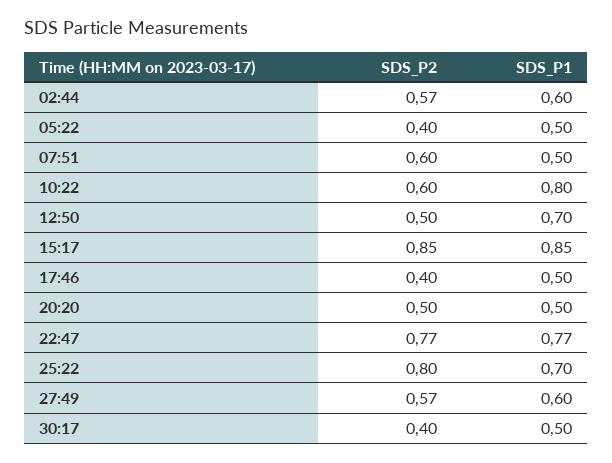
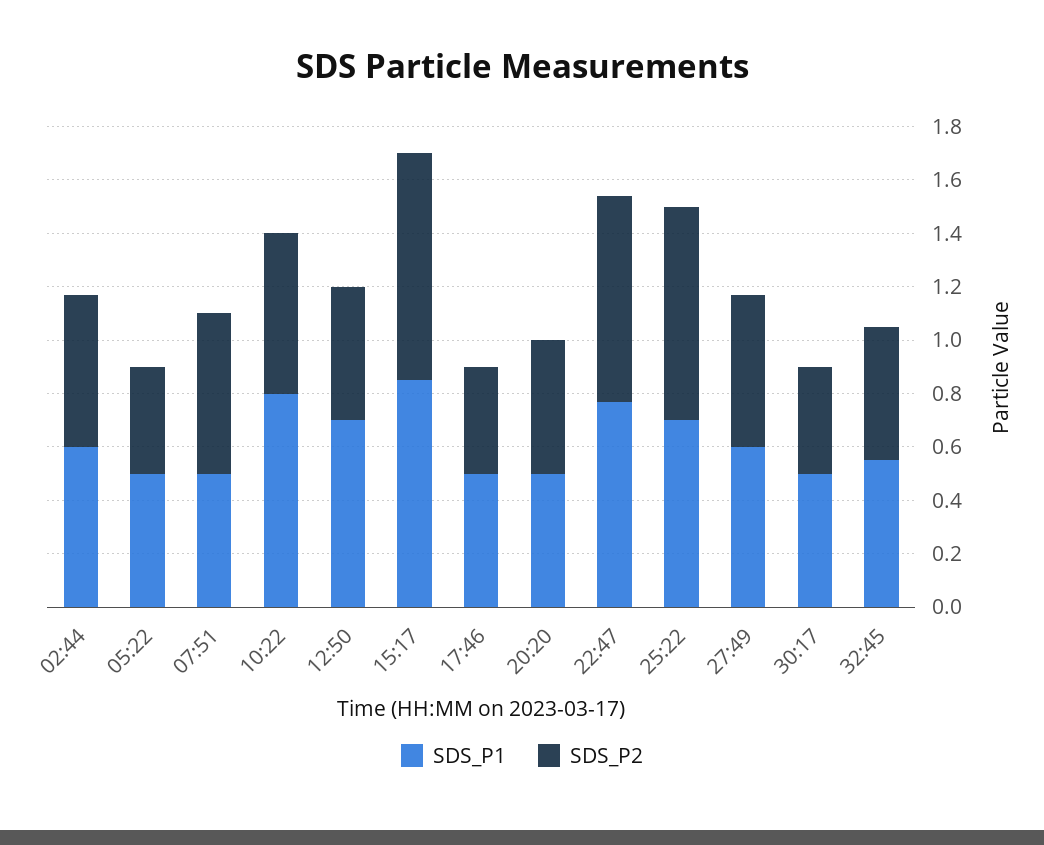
SDS_P1, 32:45: none -> 0.55
SDS_P2, 32:45: none -> 0.5

